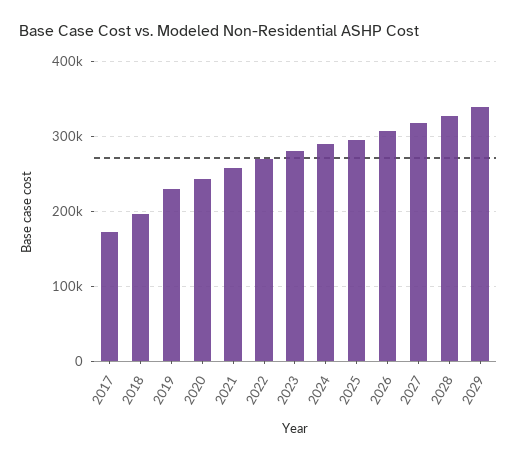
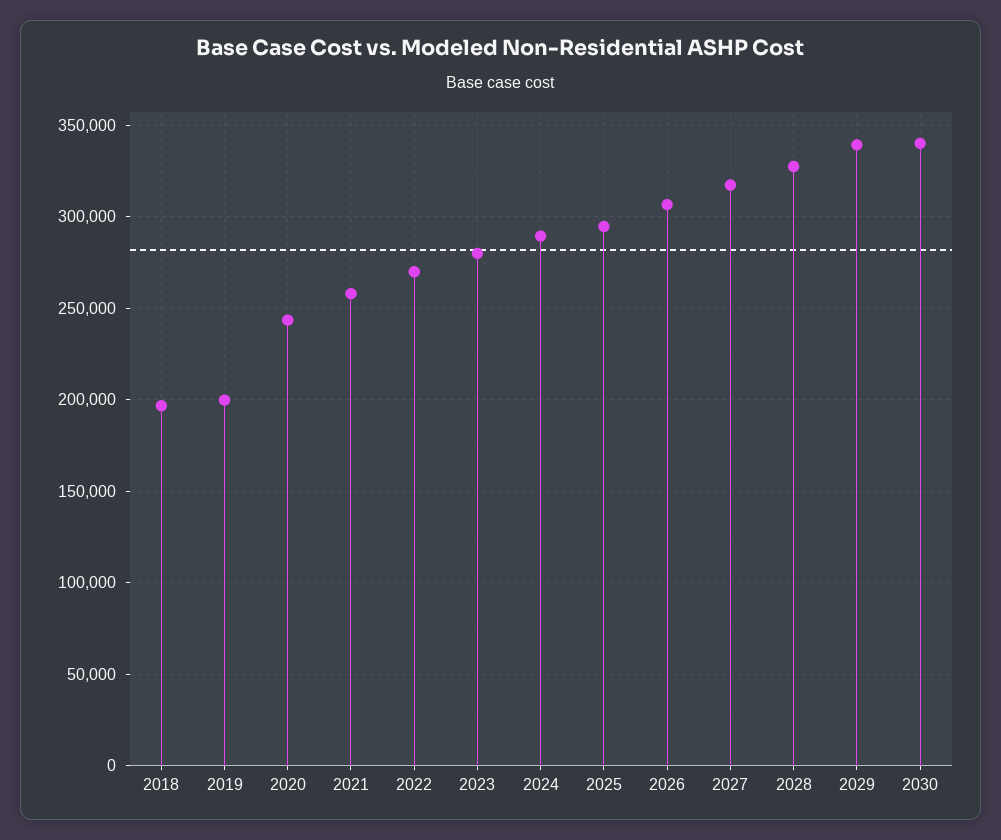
2017: 170000 -> none
2019: 230000 -> 200000
2030: none -> 340000

